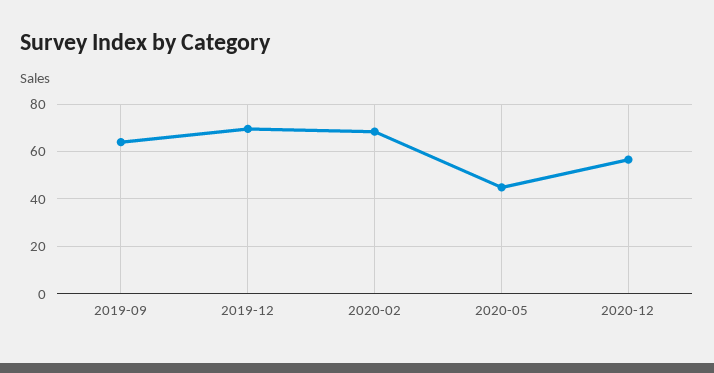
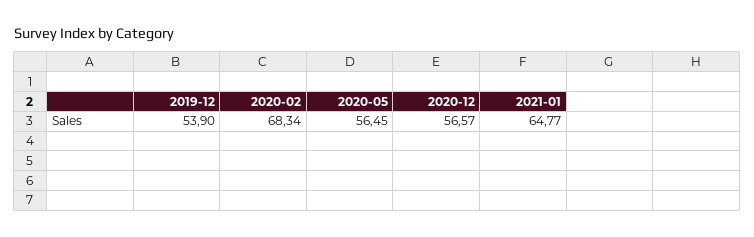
2019-09: 65 -> none
2019-12: 70 -> 53.9
2020-05: 45 -> 56.45
2021-01: none -> 64.77

